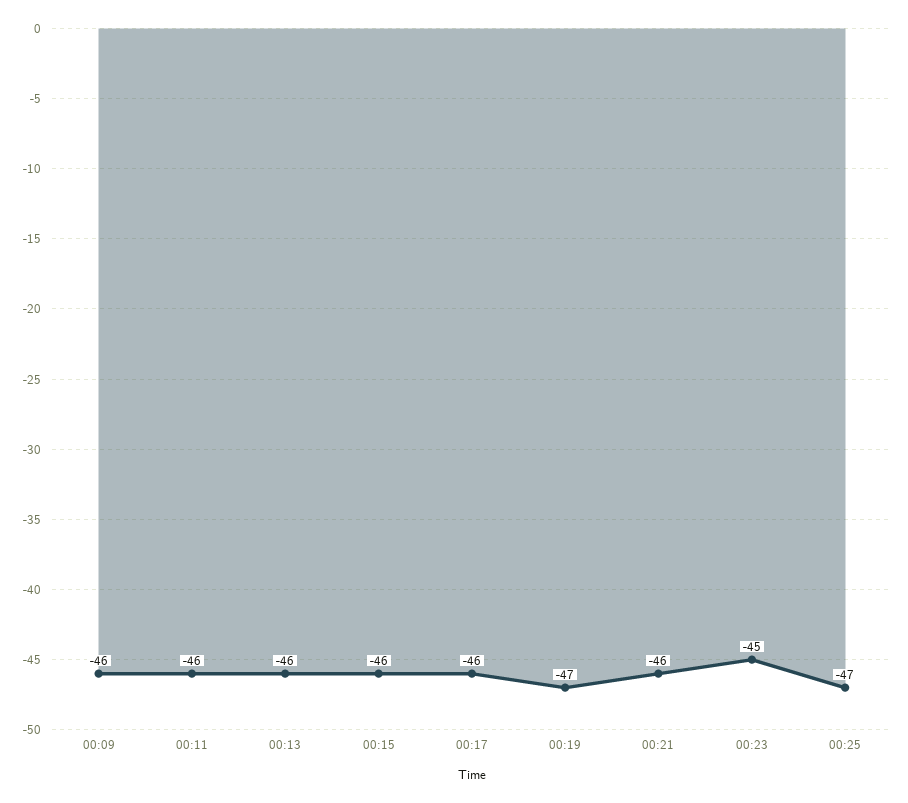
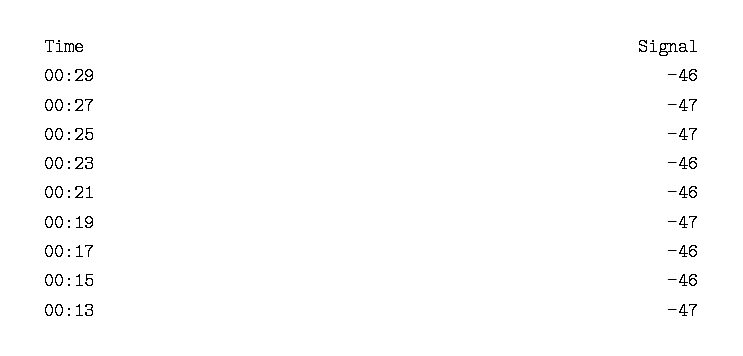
00:09: -46 -> none
00:11: -46 -> none
00:13: -46 -> -47
00:23: -45 -> -46
00:29: none -> -46
00:27: none -> -47

